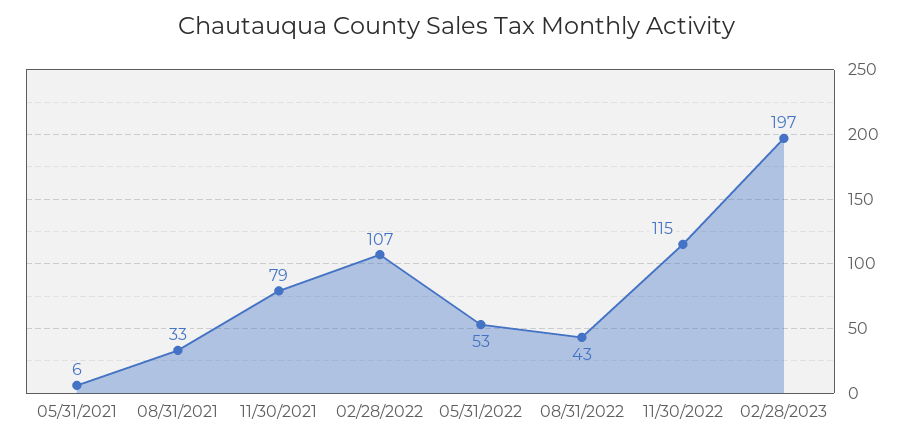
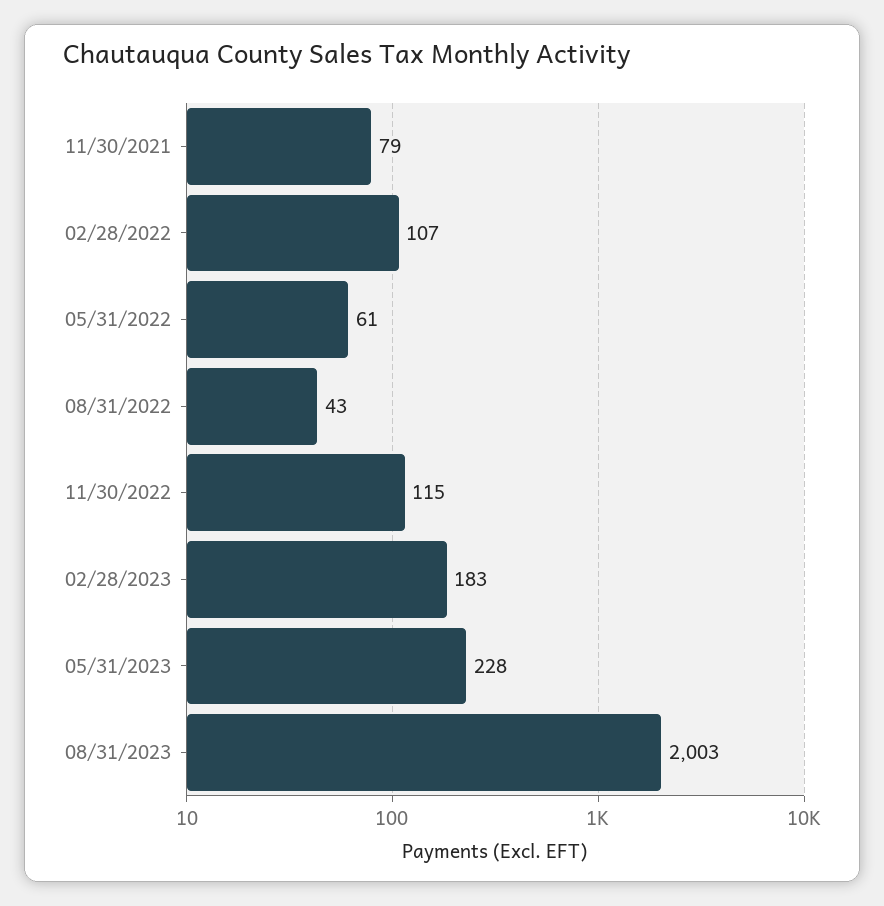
05/31/2021: 6 -> none
08/31/2021: 33 -> none
05/31/2022: 53 -> 61
02/28/2023: 197 -> 183
05/31/2023: none -> 228
08/31/2023: none -> 2003

